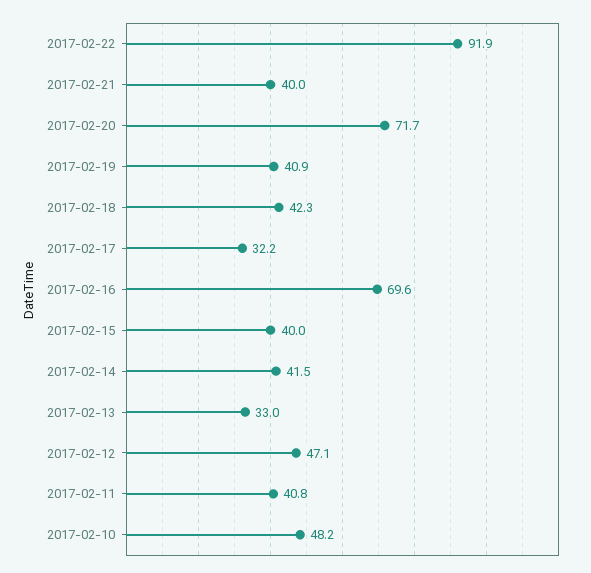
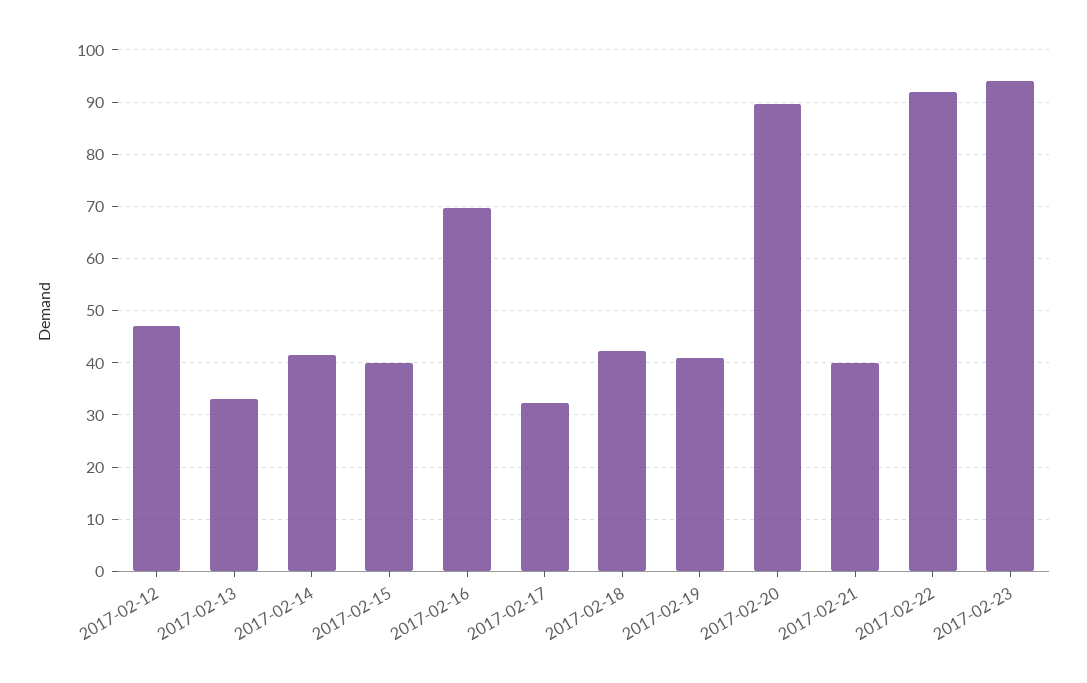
2017-02-20: 71.7 -> 90
2017-02-11: 40.8 -> none
2017-02-10: 48.2 -> none
2017-02-23: none -> 94

